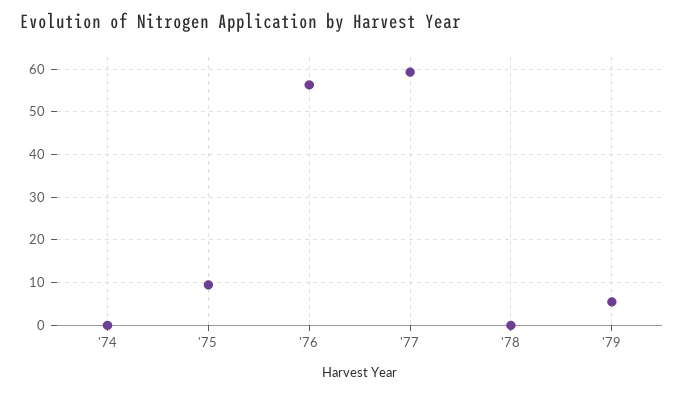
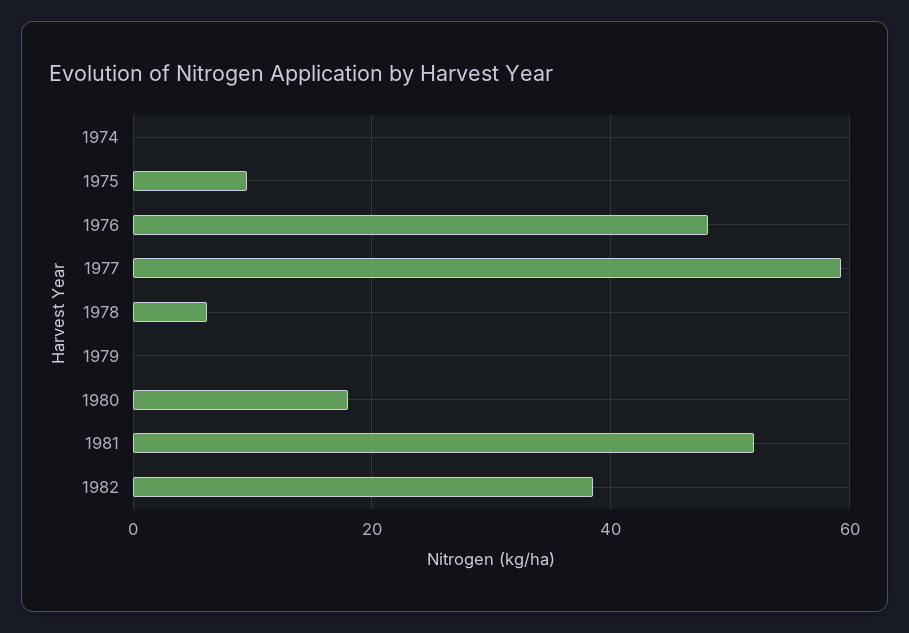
'76: 56 -> 48
'78: 0 -> 6
'79: 6 -> 0
1980: none -> 18
1981: none -> 52
1982: none -> 38

